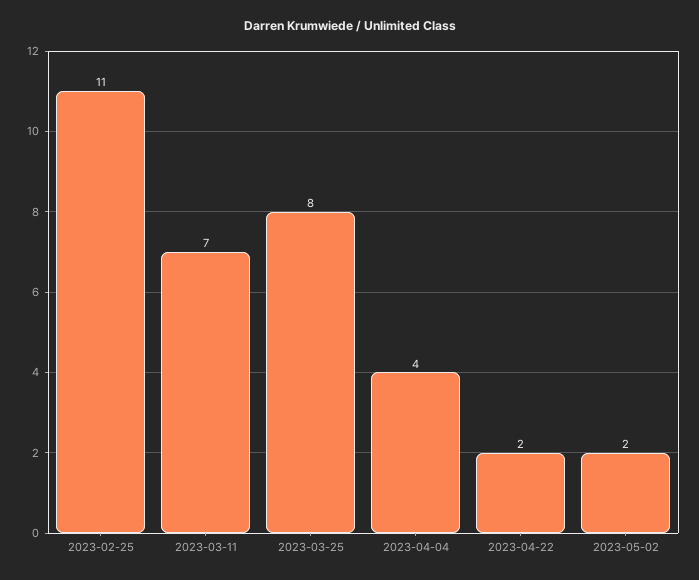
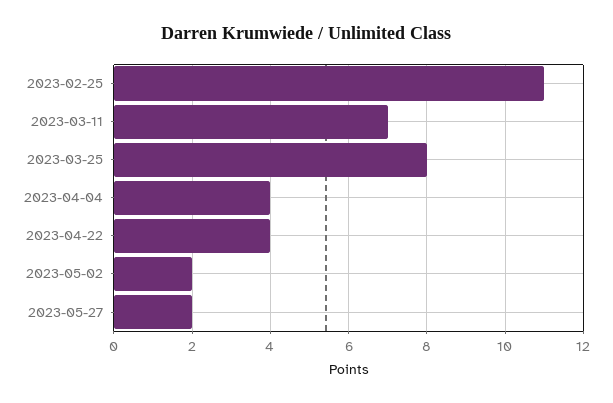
2023-04-22: 2 -> 4
2023-05-27: none -> 2

